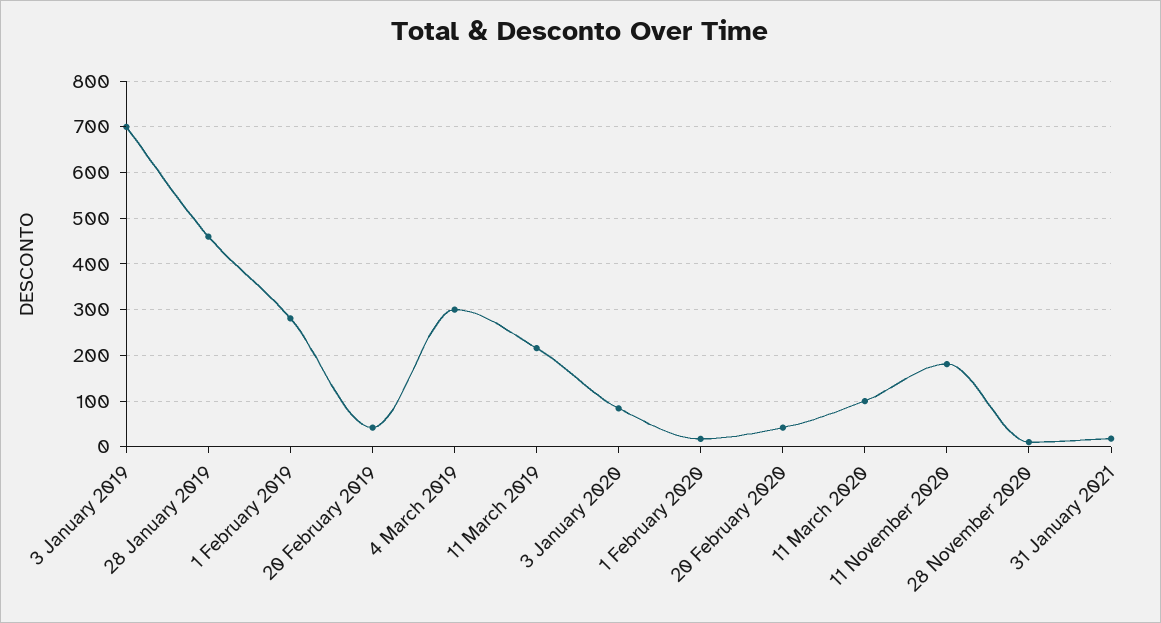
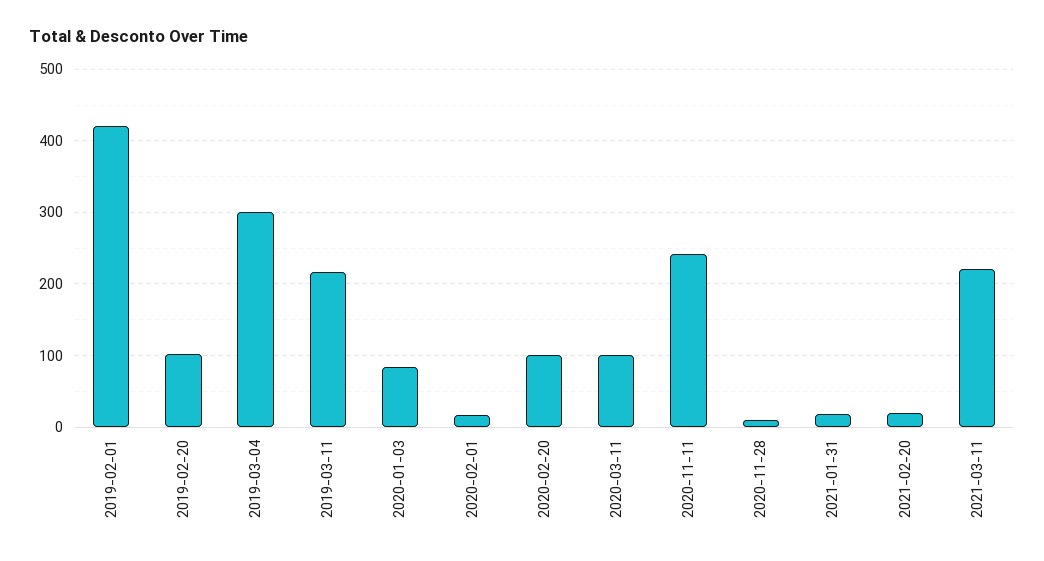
3 January 2019: 700 -> none
28 January 2019: 460 -> none
1 February 2019: 280 -> 420
20 February 2019: 40 -> 100
20 February 2020: 40 -> 100
11 November 2020: 180 -> 240
2021-02-20: none -> 20
2021-03-11: none -> 220

